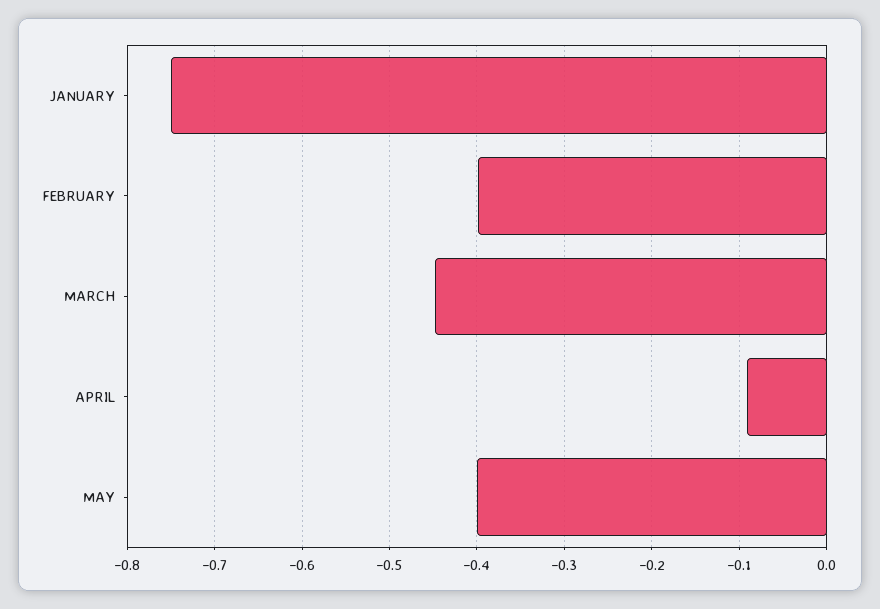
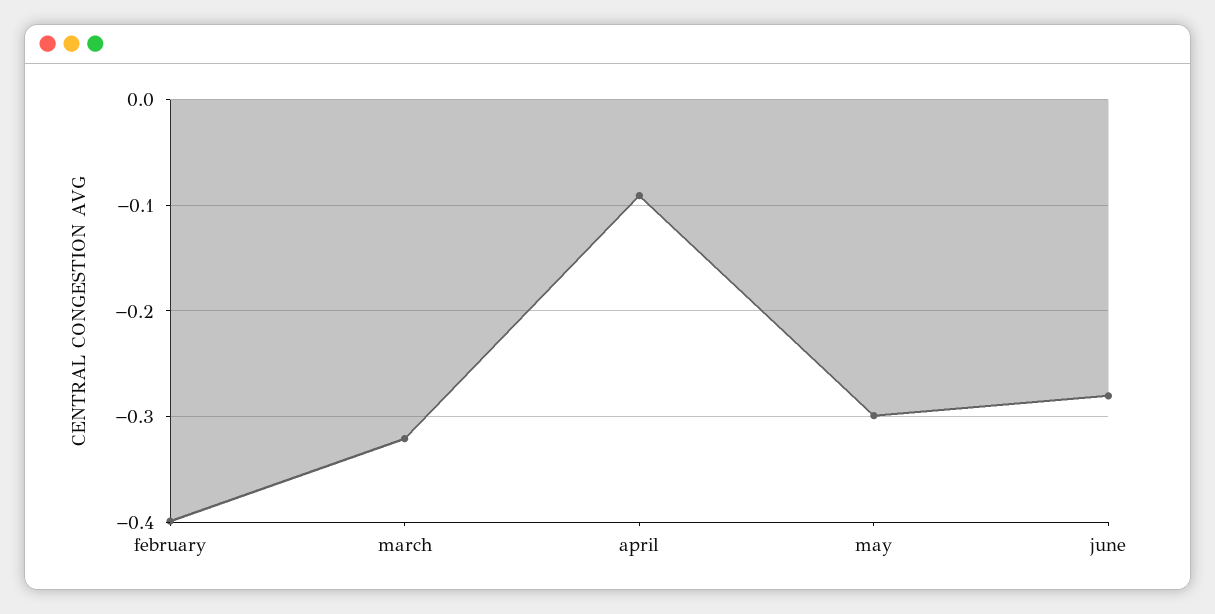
JANUARY: -0.75 -> none
MARCH: -0.45 -> -0.32
MAY: -0.4 -> -0.3
june: none -> -0.28

